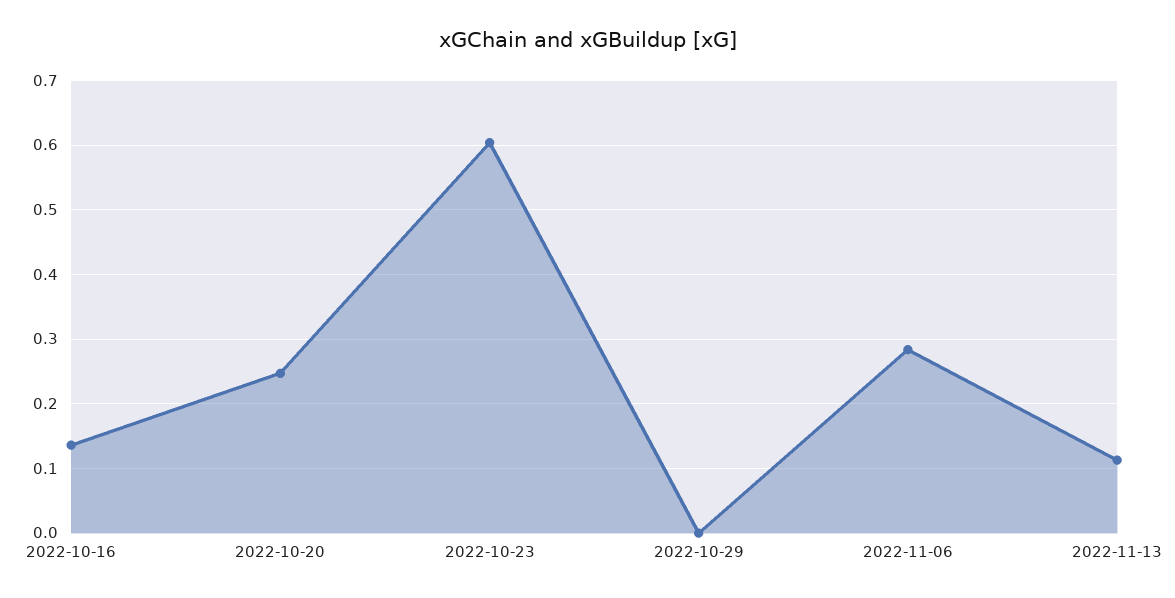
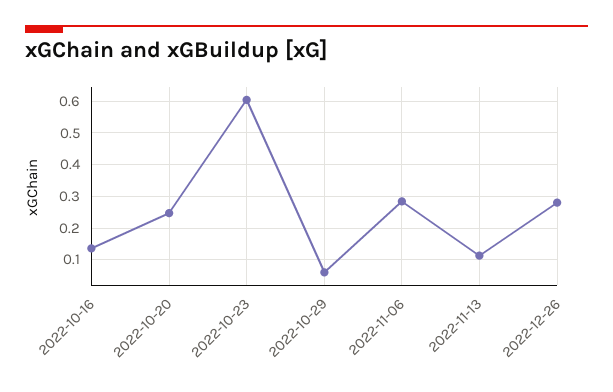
2022-10-29: 0 -> 0.06
2022-12-26: none -> 0.28

